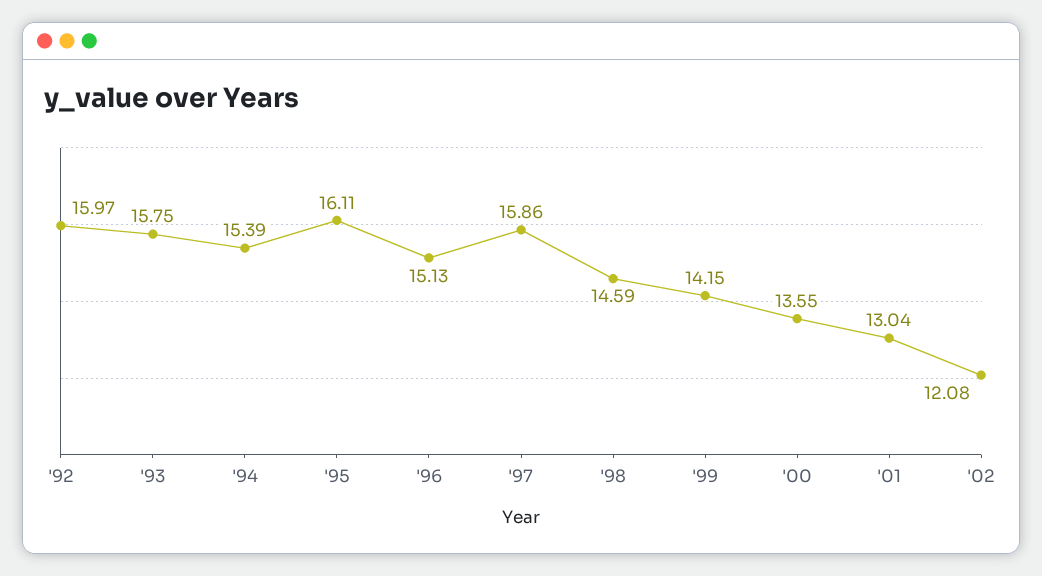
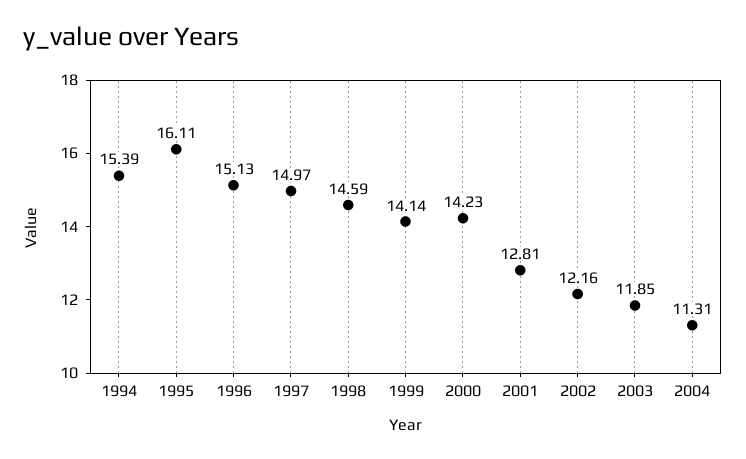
'92: 15.97 -> none
'93: 15.75 -> none
'97: 15.86 -> 14.97
'99: 14.15 -> 14.14
'00: 13.55 -> 14.23
'01: 13.04 -> 12.81
'02: 12.08 -> 12.16
2003: none -> 11.85
2004: none -> 11.31

